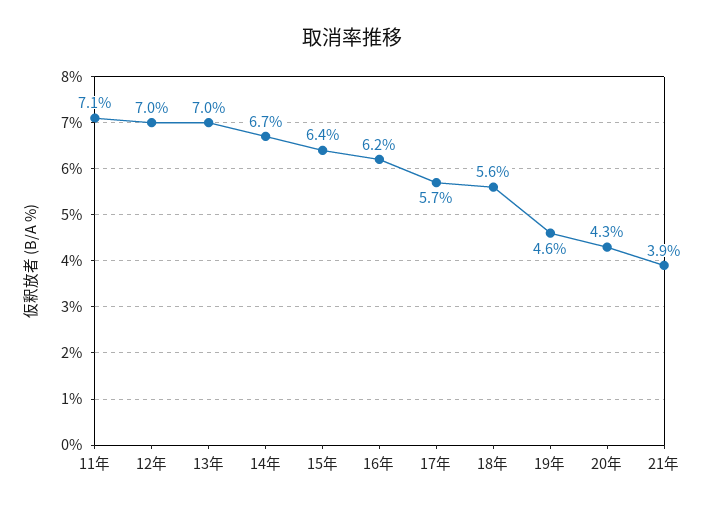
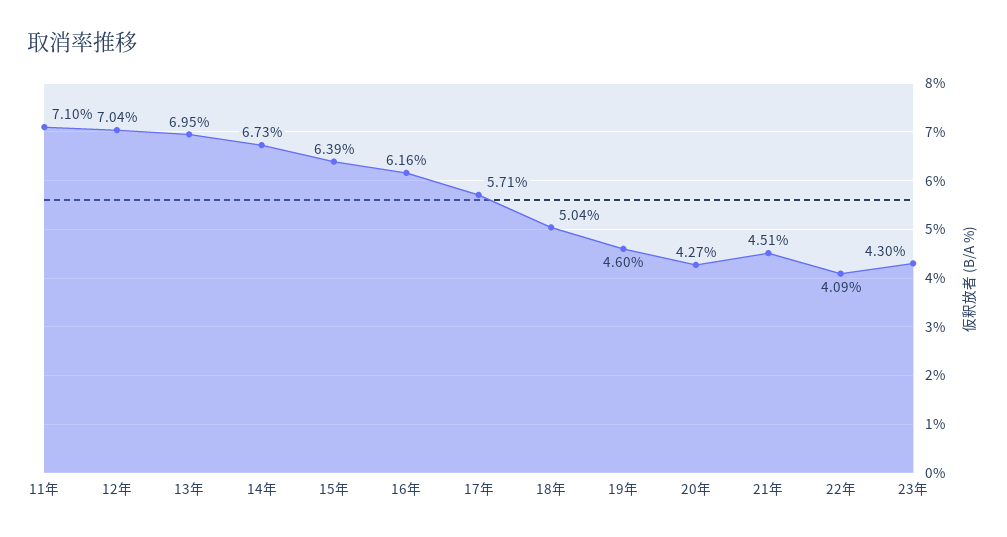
18年: 5.6 -> 5.04
21年: 3.9 -> 4.51
22年: none -> 4.09
23年: none -> 4.3

